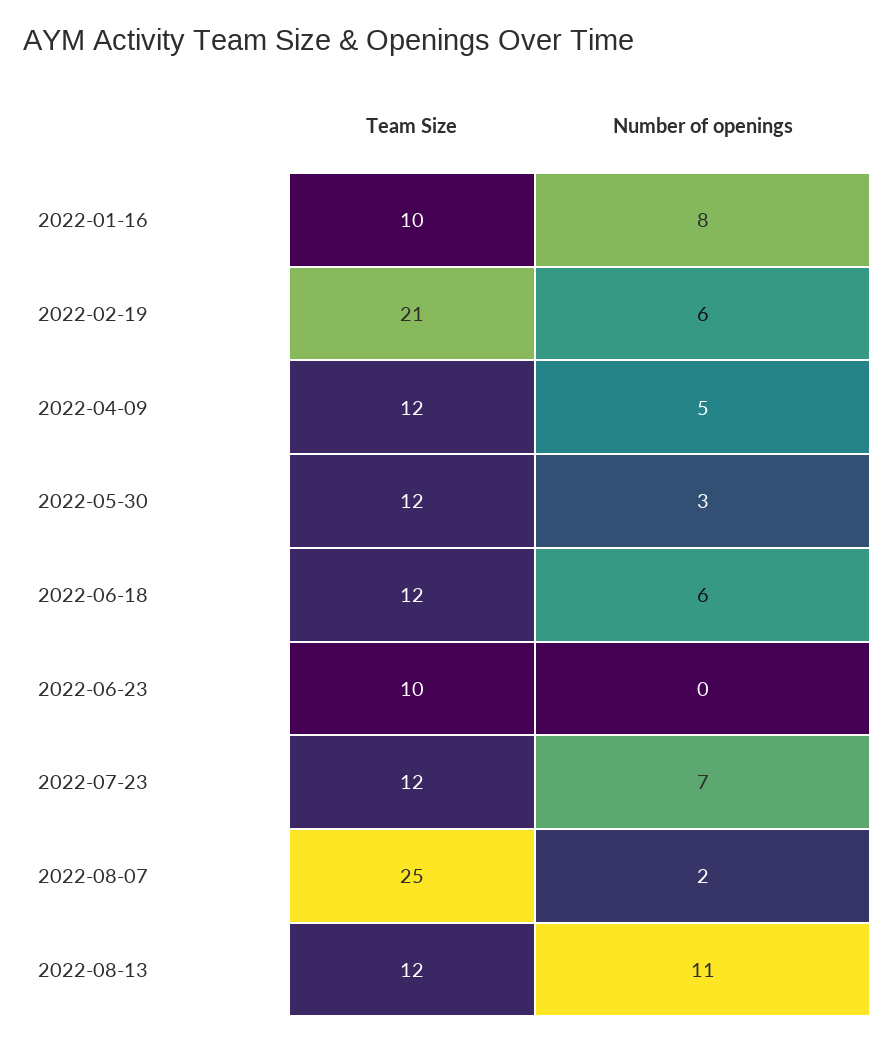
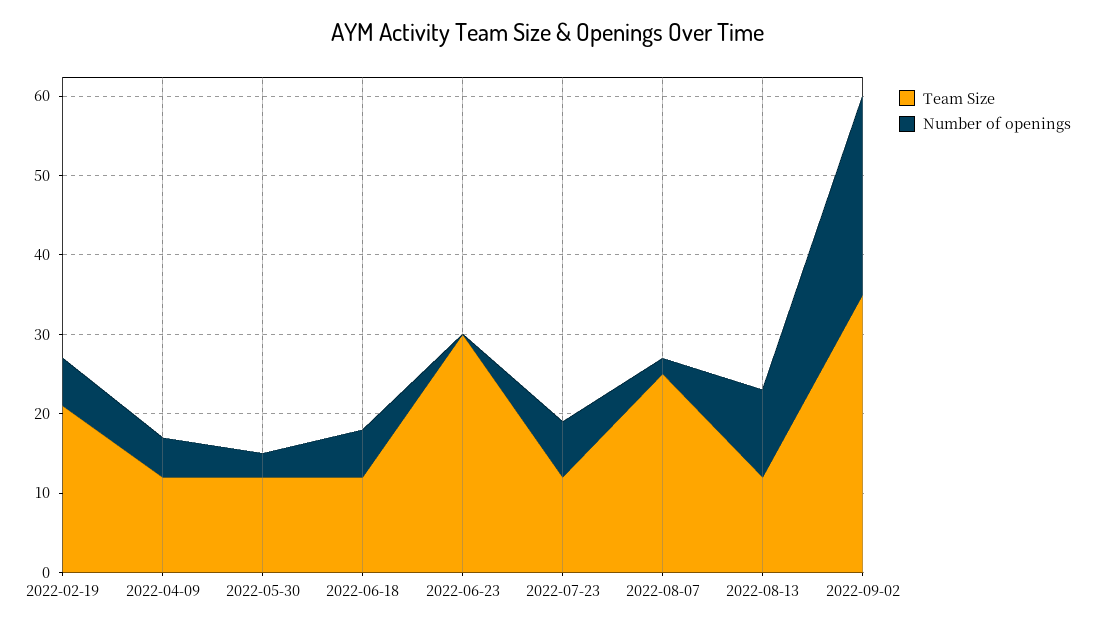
Team Size, 2022-01-16: 10 -> none
Number of openings, 2022-01-16: 8 -> none
Team Size, 2022-06-23: 10 -> 30
Team Size, 2022-09-02: none -> 35
Number of openings, 2022-09-02: none -> 25

